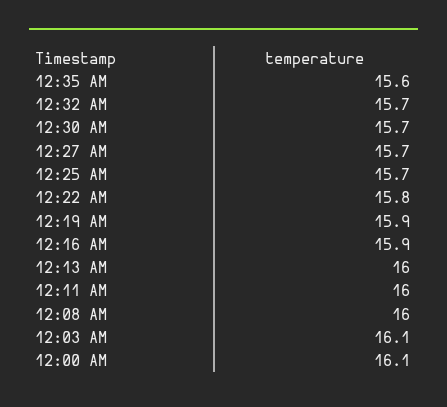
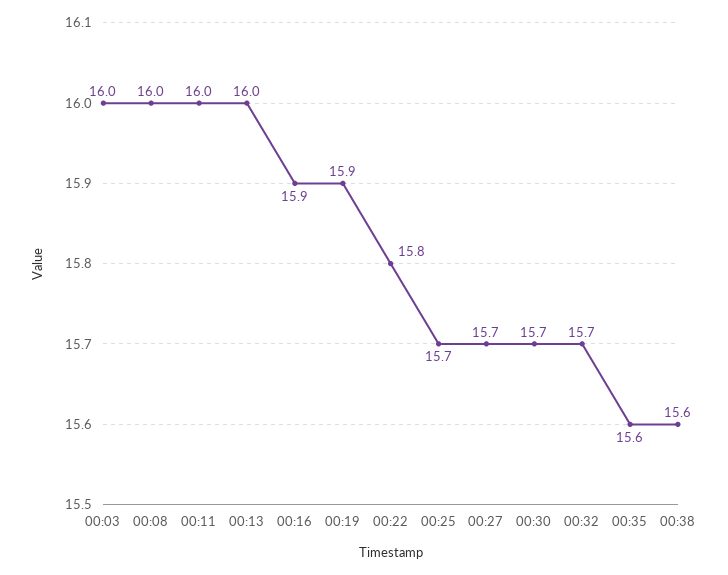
12:03 AM: 16.1 -> 16
12:00 AM: 16.1 -> none
00:38: none -> 15.6

